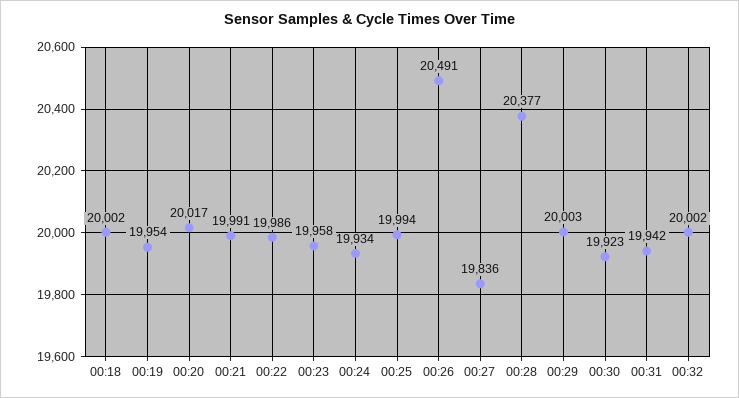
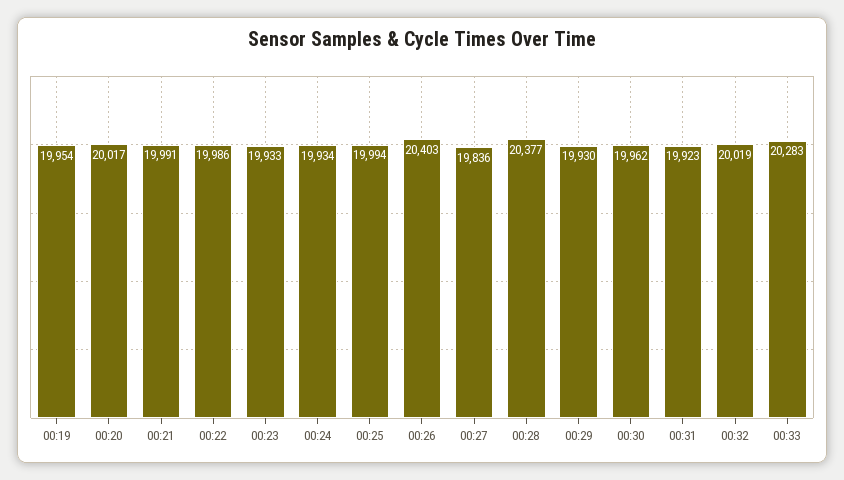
00:18: 20002 -> none
00:23: 19958 -> 19933
00:26: 20491 -> 20403
00:29: 20003 -> 19930
00:30: 19923 -> 19962
00:31: 19942 -> 19923
00:32: 20002 -> 20019
00:33: none -> 20283

